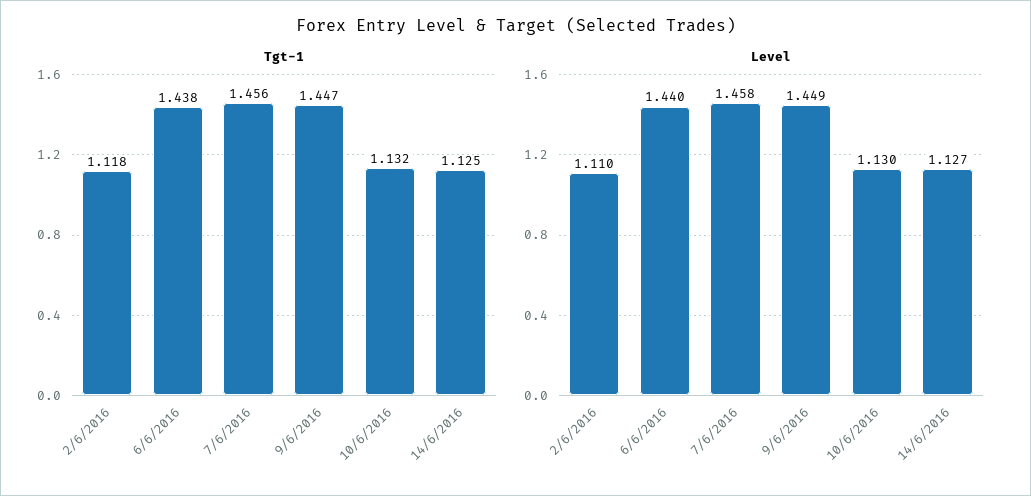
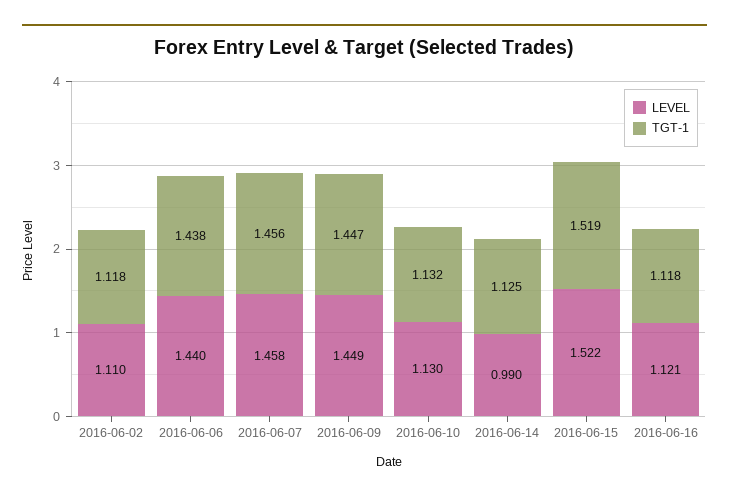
Level, 14/6/2016: 1.127 -> 0.99
Level, 2016-06-15: none -> 1.522
Tgt-1, 2016-06-15: none -> 1.519
Level, 2016-06-16: none -> 1.121
Tgt-1, 2016-06-16: none -> 1.118

